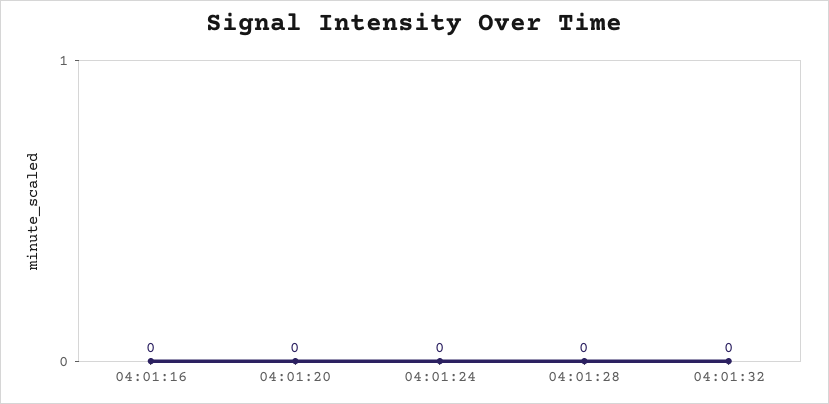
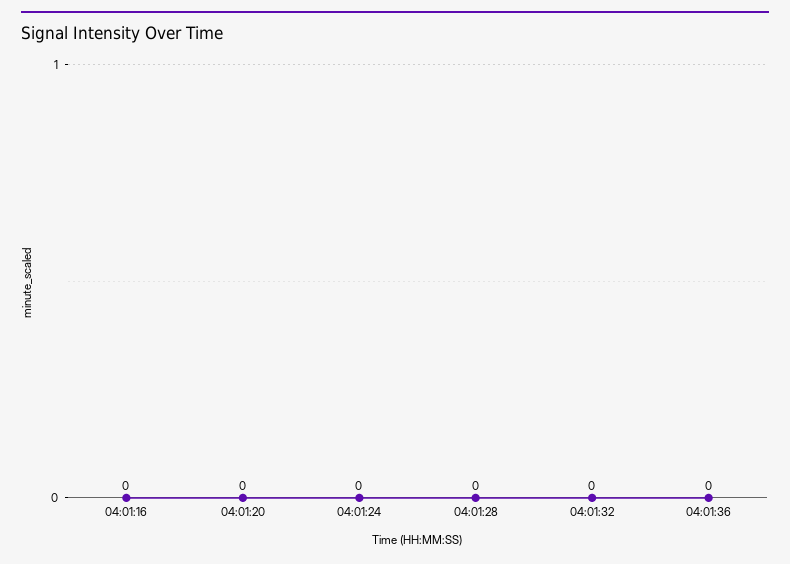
04:01:36: none -> 0

